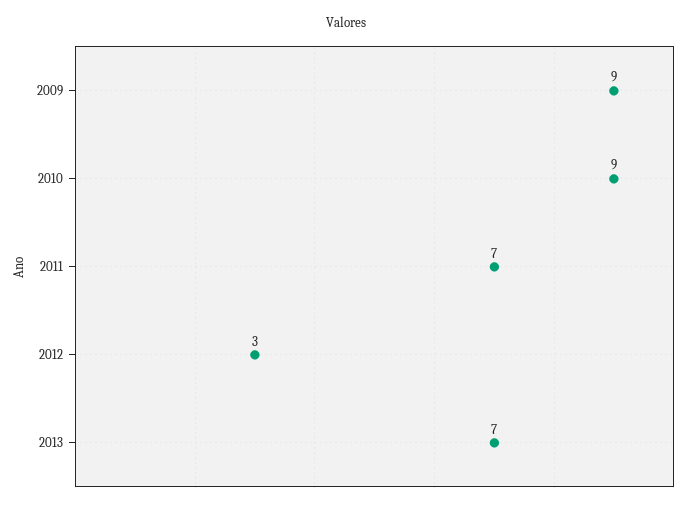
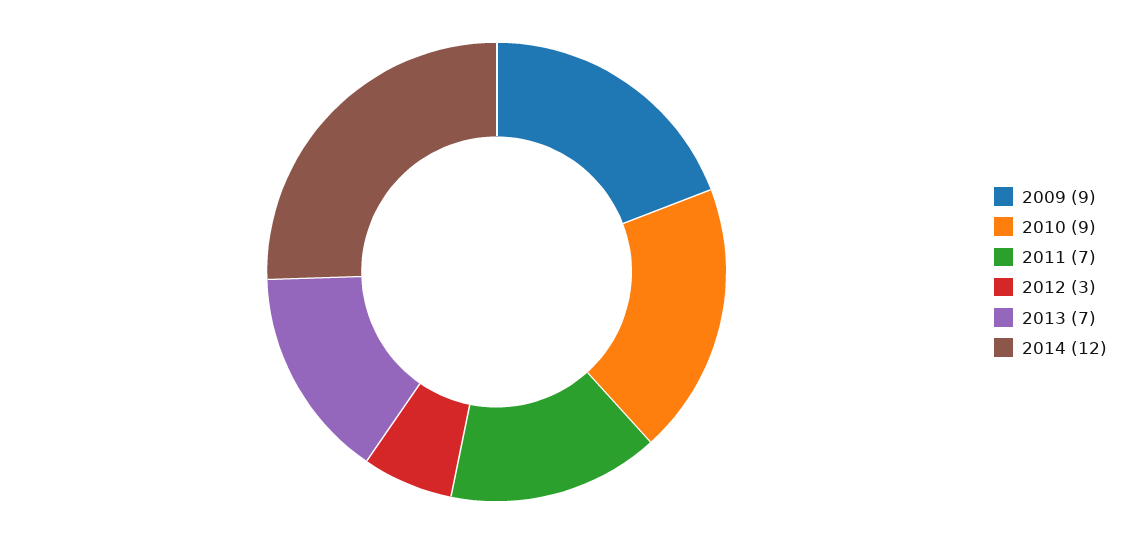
2014: none -> 12

